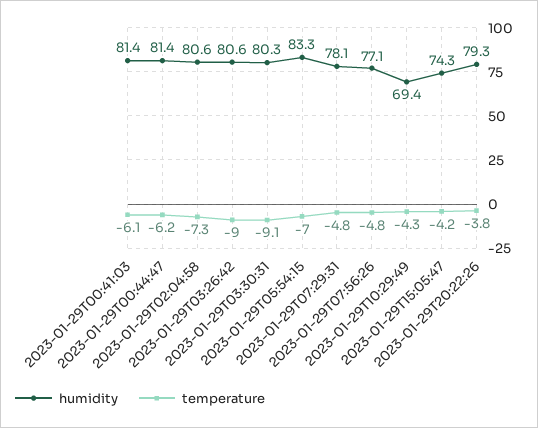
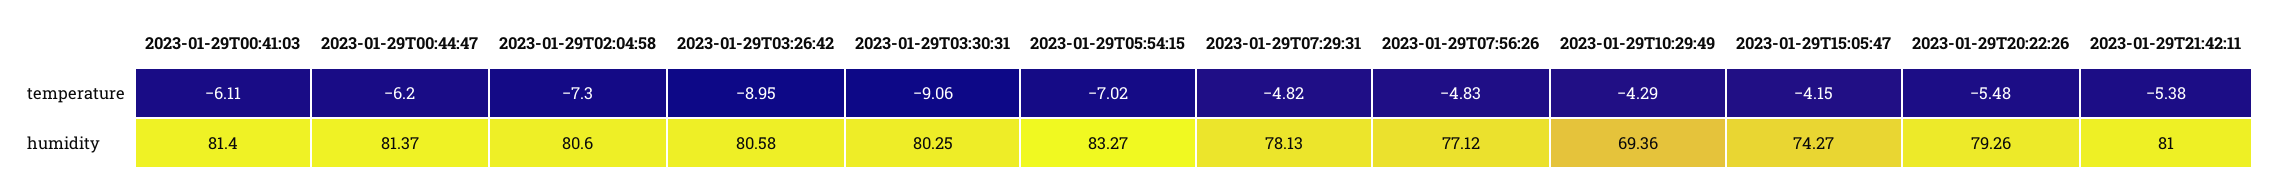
temperature, 2023-01-29T20:22:26: -3.8 -> -5.48
temperature, 2023-01-29T21:42:11: none -> -5.38
humidity, 2023-01-29T21:42:11: none -> 81

